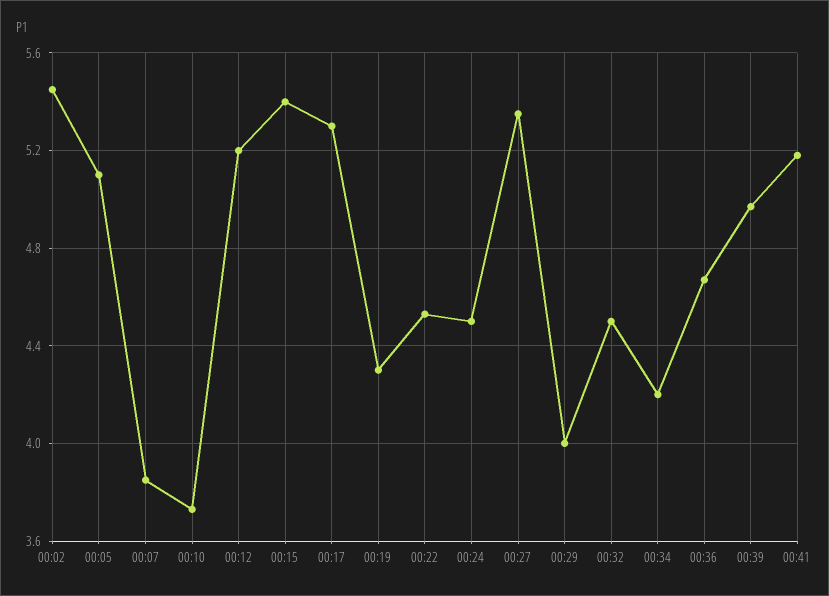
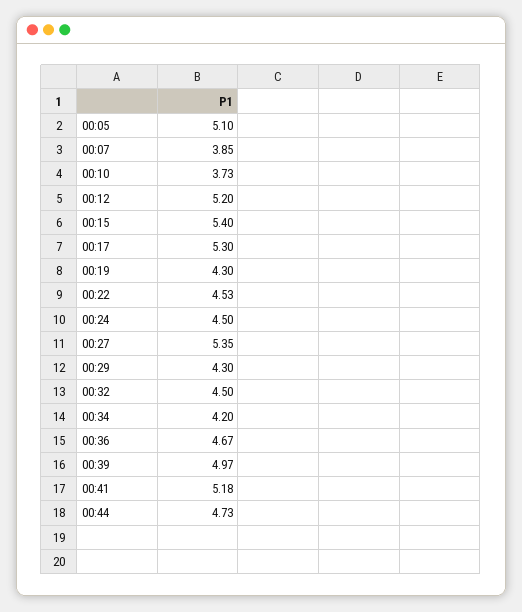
00:02: 5.45 -> none
00:29: 4 -> 4.3
00:44: none -> 4.73

